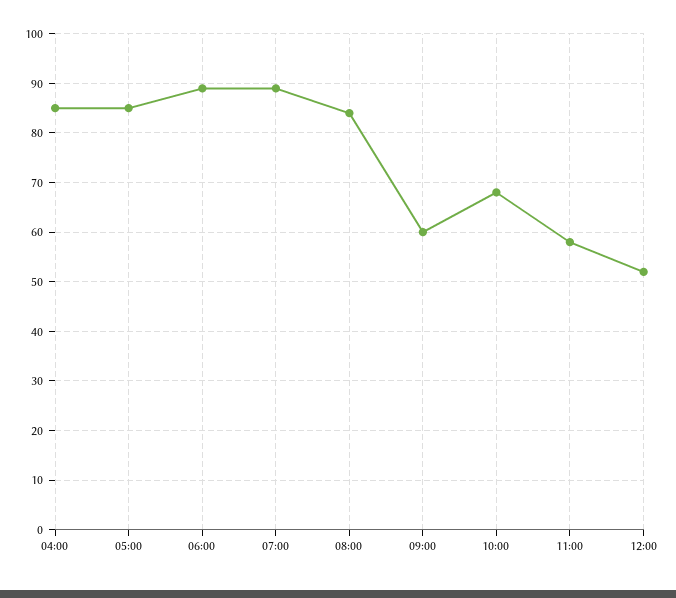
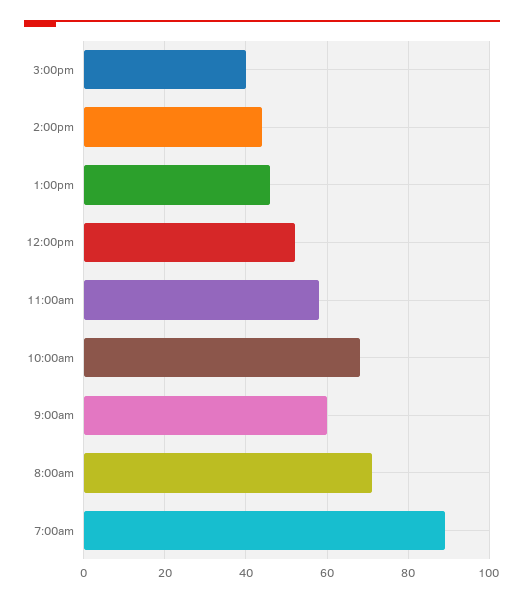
04:00: 85 -> none
05:00: 85 -> none
06:00: 90 -> none
08:00: 85 -> 70
3:00pm: none -> 40
2:00pm: none -> 45
1:00pm: none -> 45

